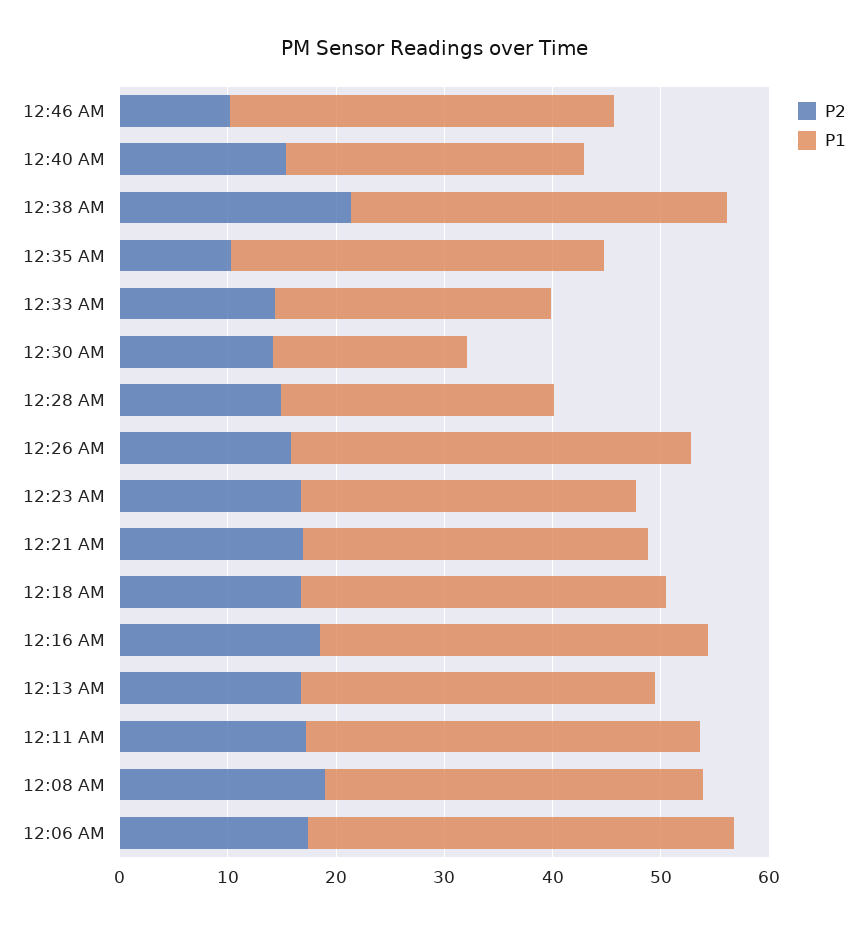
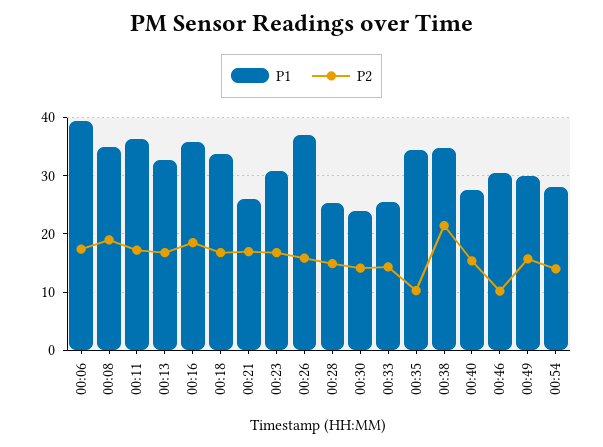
P1, 12:46 AM: 36 -> 30
P1, 12:30 AM: 18 -> 24
P1, 12:21 AM: 32 -> 26
P1, 00:49: none -> 30
P2, 00:49: none -> 16
P1, 00:54: none -> 28
P2, 00:54: none -> 14

